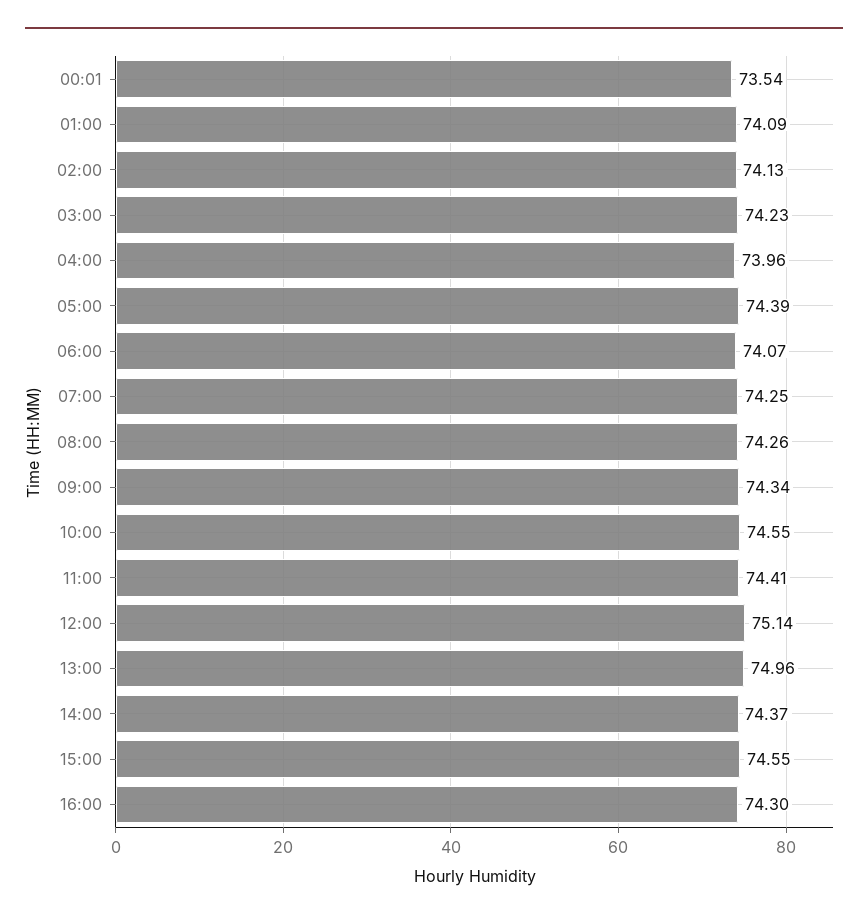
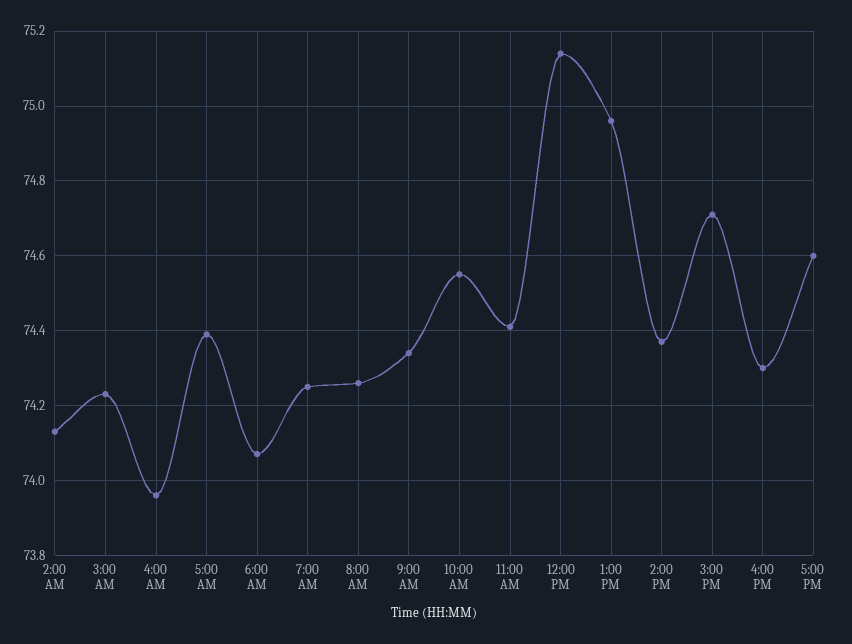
00:01: 73.54 -> none
01:00: 74.09 -> none
15:00: 74.55 -> 74.7
5:00 PM: none -> 74.6

